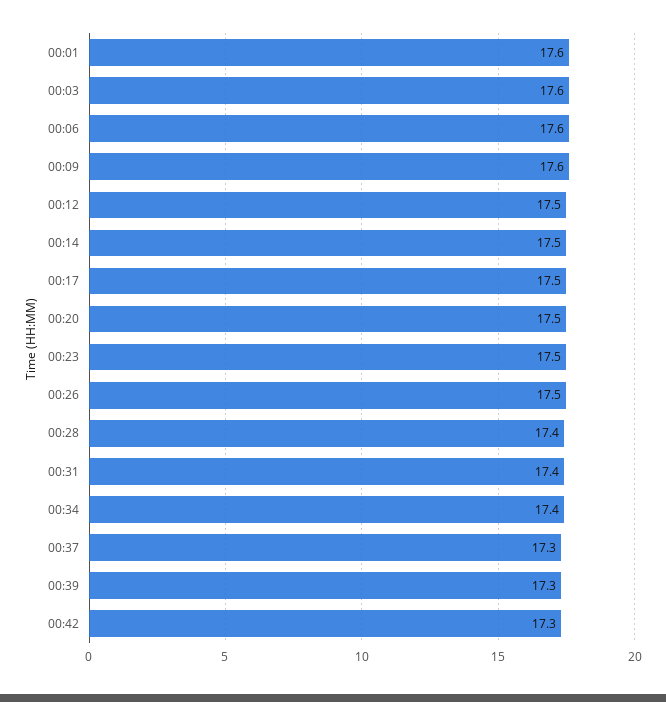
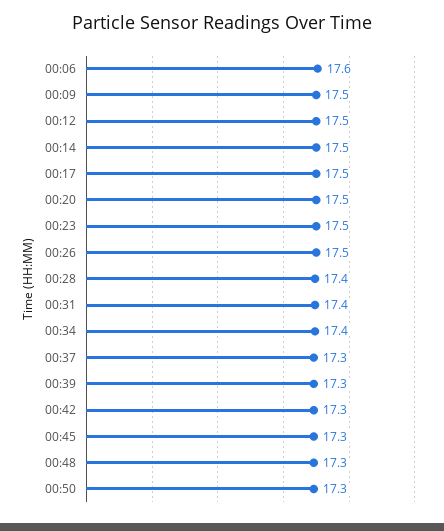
00:01: 17.6 -> none
00:03: 17.6 -> none
00:09: 17.6 -> 17.5
00:45: none -> 17.3
00:48: none -> 17.3
00:50: none -> 17.3

